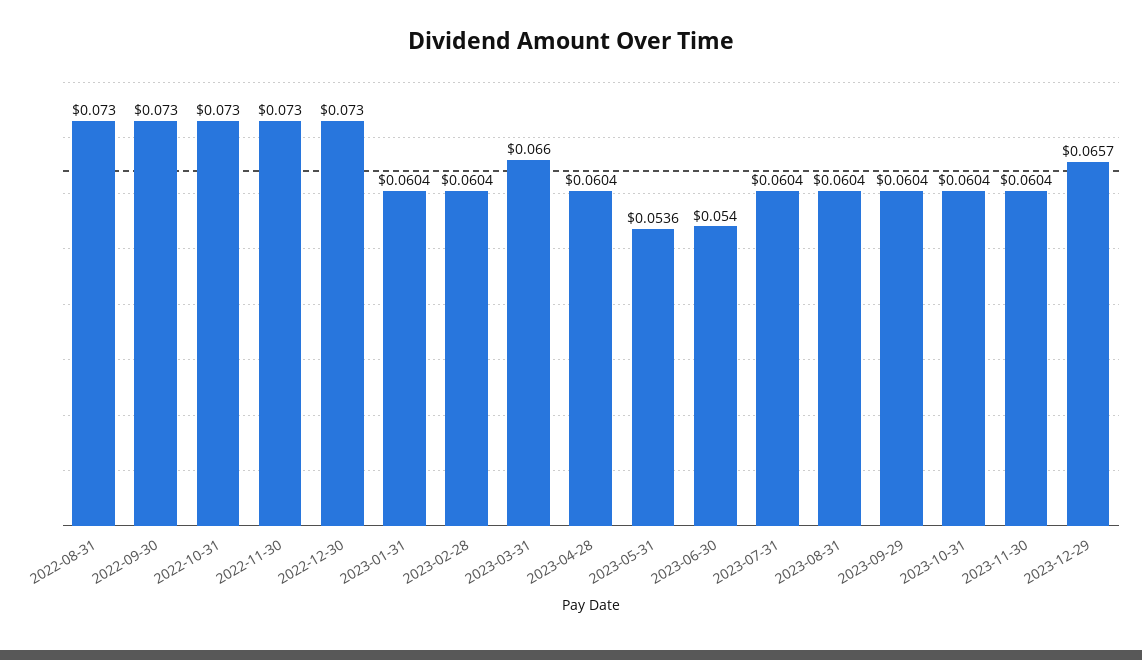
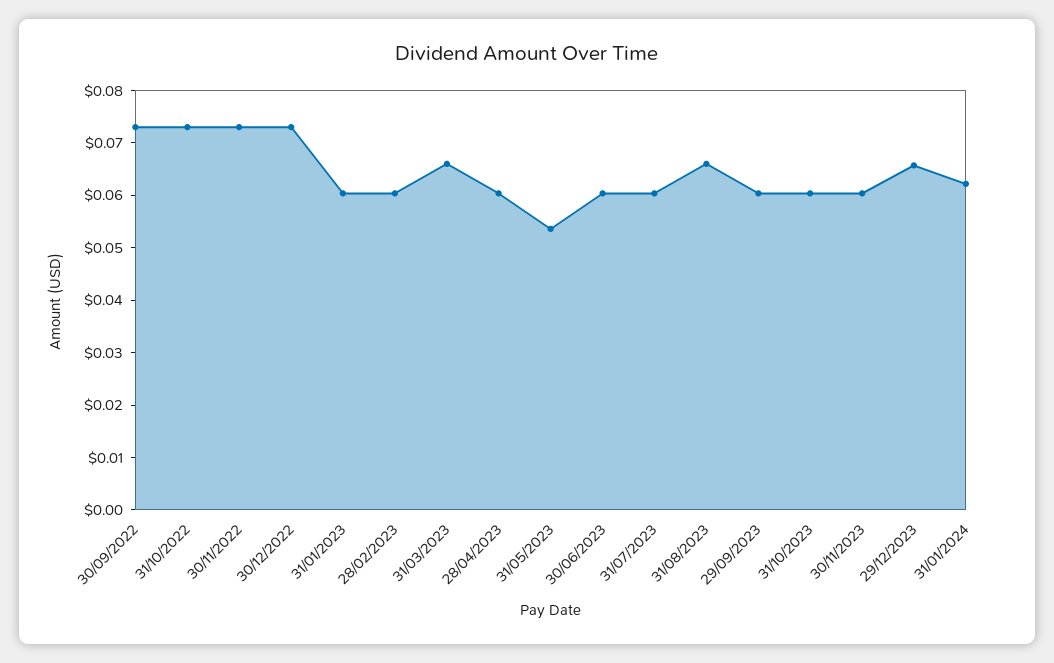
2022-08-31: 0.073 -> none
2023-06-30: 0.054 -> 0.06
2023-08-31: 0.0604 -> 0.066
31/01/2024: none -> 0.062

